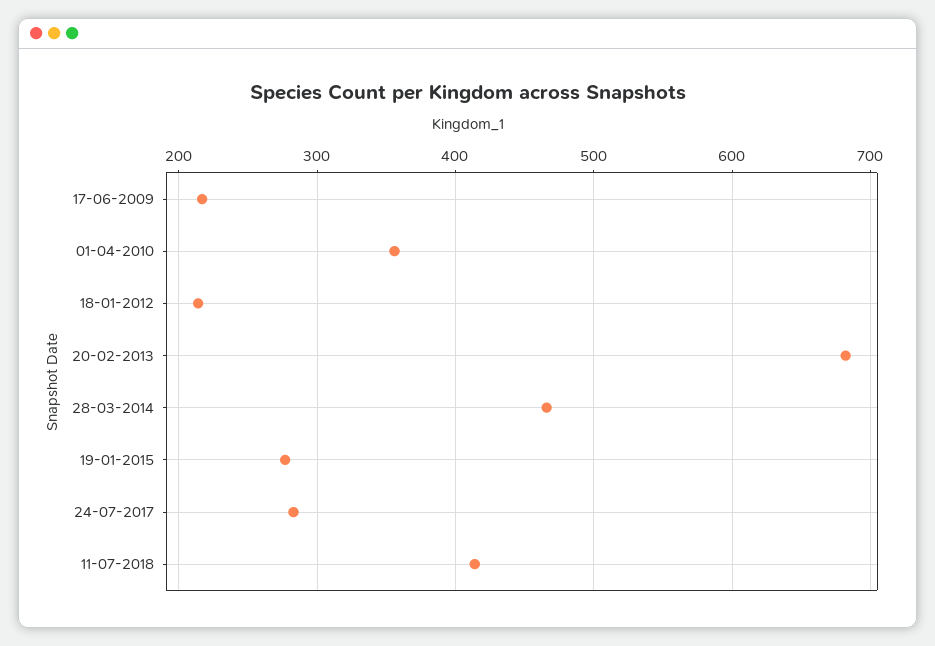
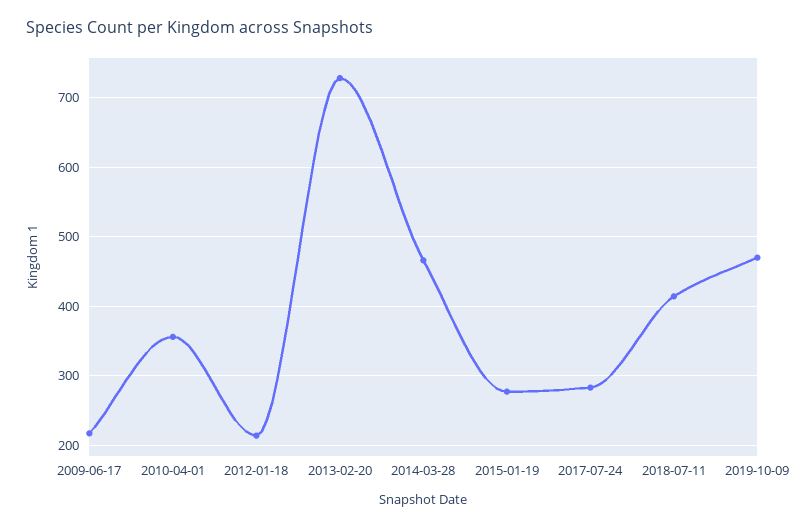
20-02-2013: 680 -> 730
2019-10-09: none -> 470

